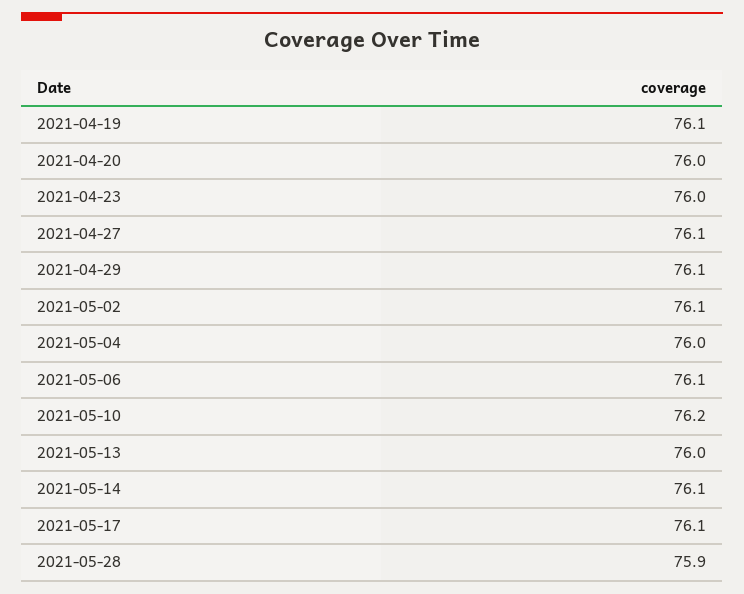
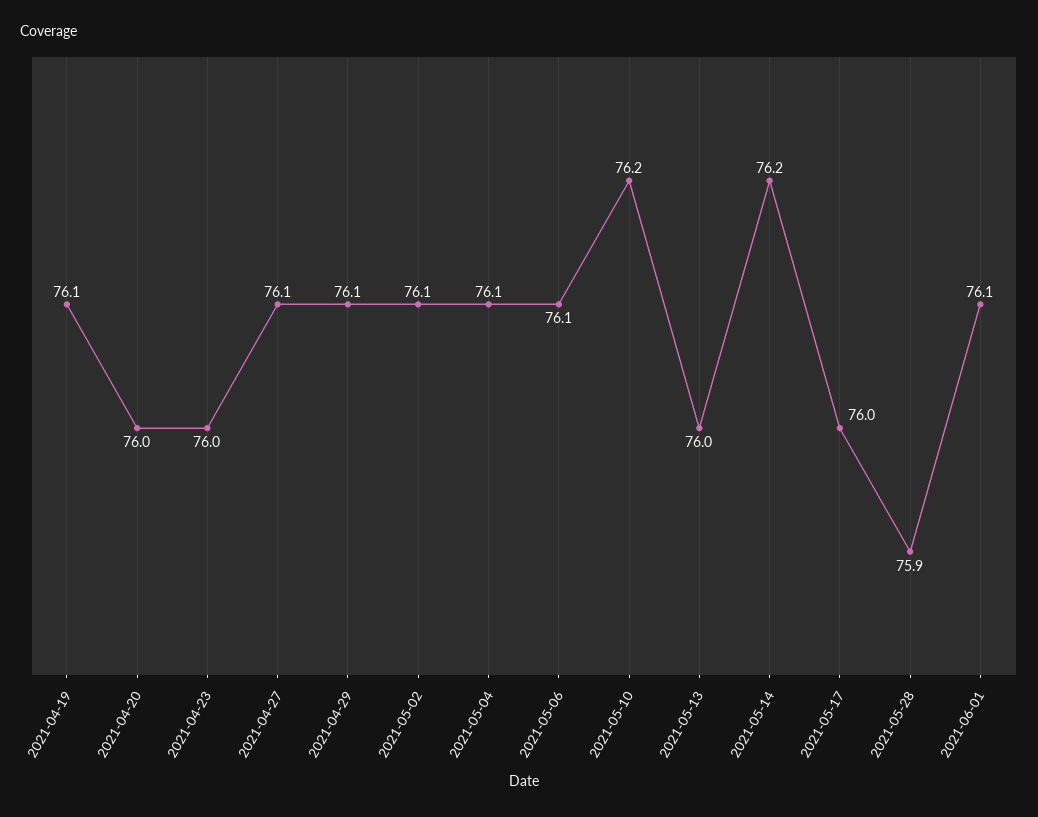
2021-05-04: 76 -> 76.1
2021-05-14: 76.1 -> 76.2
2021-05-17: 76.1 -> 76
2021-06-01: none -> 76.1

